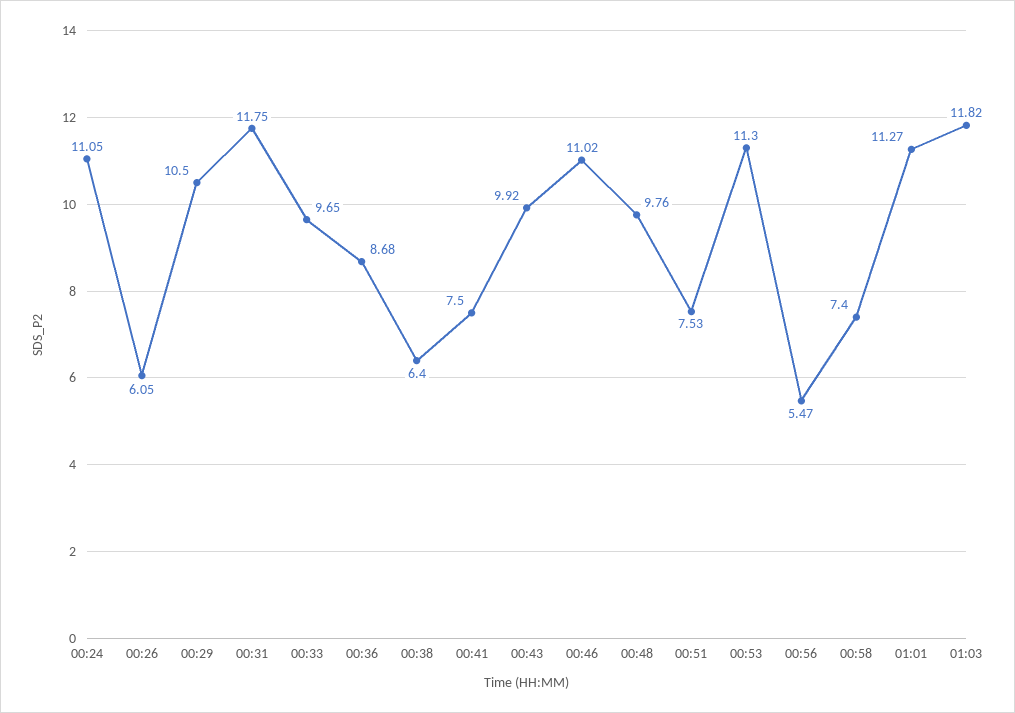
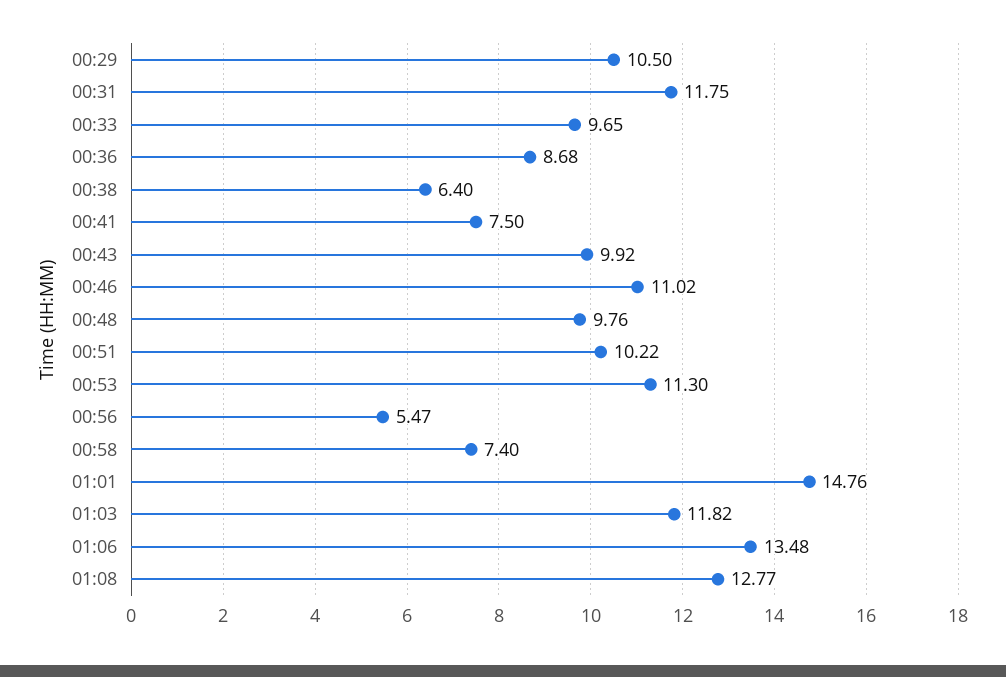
00:24: 11.05 -> none
00:26: 6.05 -> none
00:51: 7.53 -> 10.22
01:01: 11.27 -> 14.76
01:06: none -> 13.48
01:08: none -> 12.77

